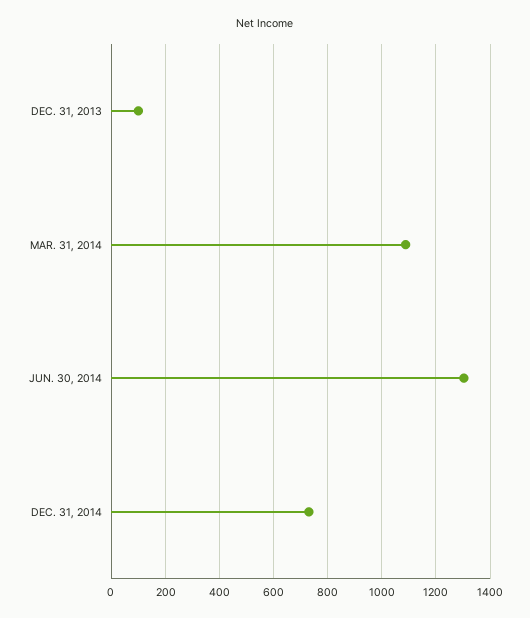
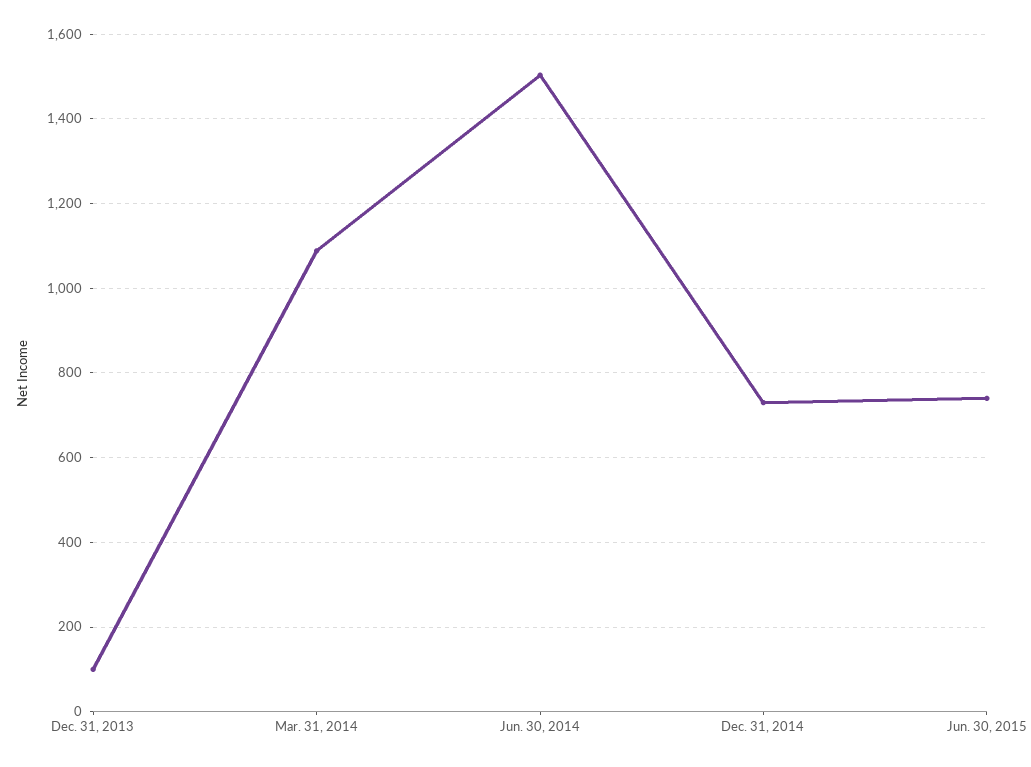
JUN. 30, 2014: 1300 -> 1500
Jun. 30, 2015: none -> 740

